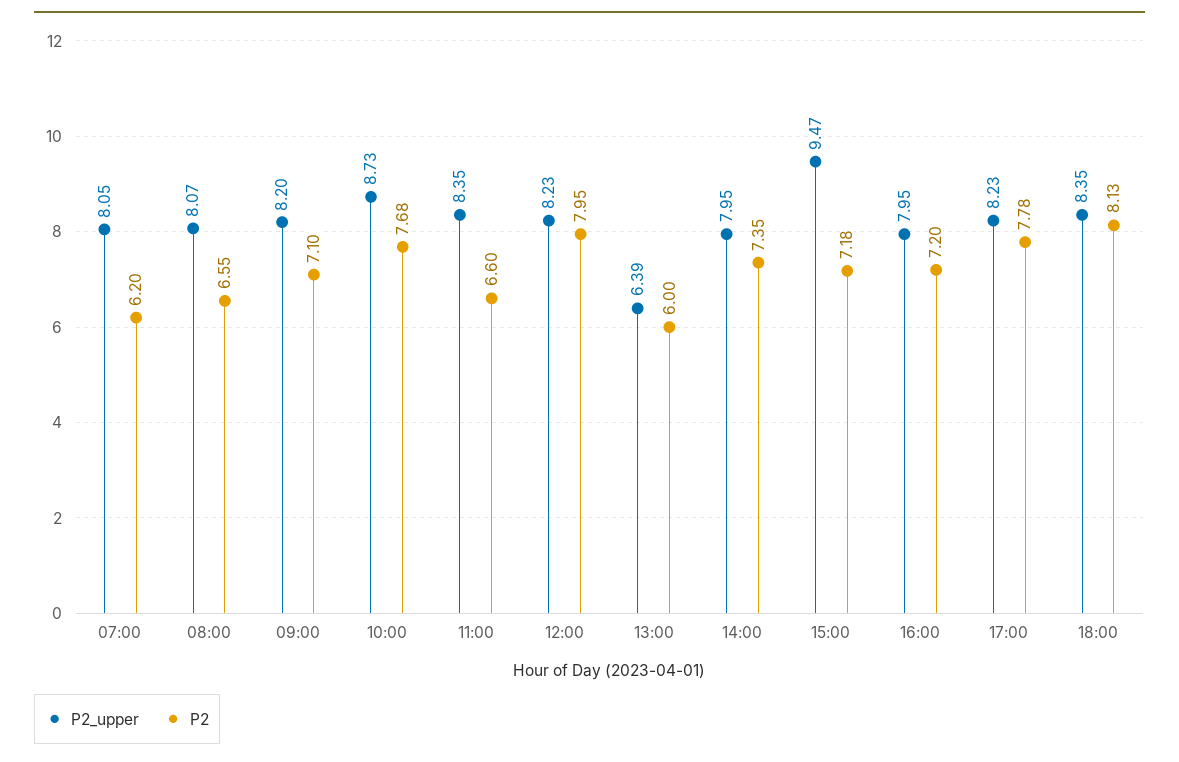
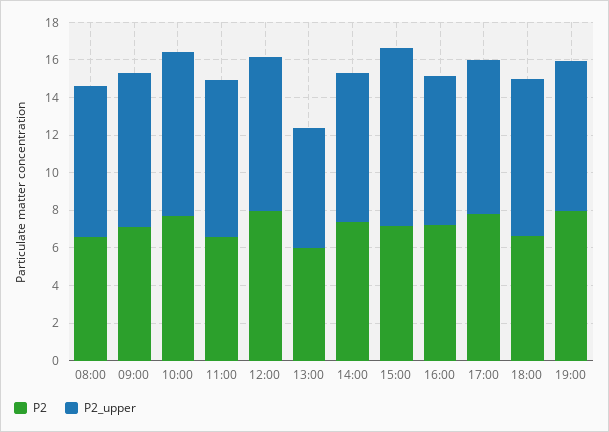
P2_upper, 07:00: 8.05 -> none
P2, 07:00: 6.2 -> none
P2, 18:00: 8.13 -> 6.5
P2, 19:00: none -> 8
P2_upper, 19:00: none -> 8

